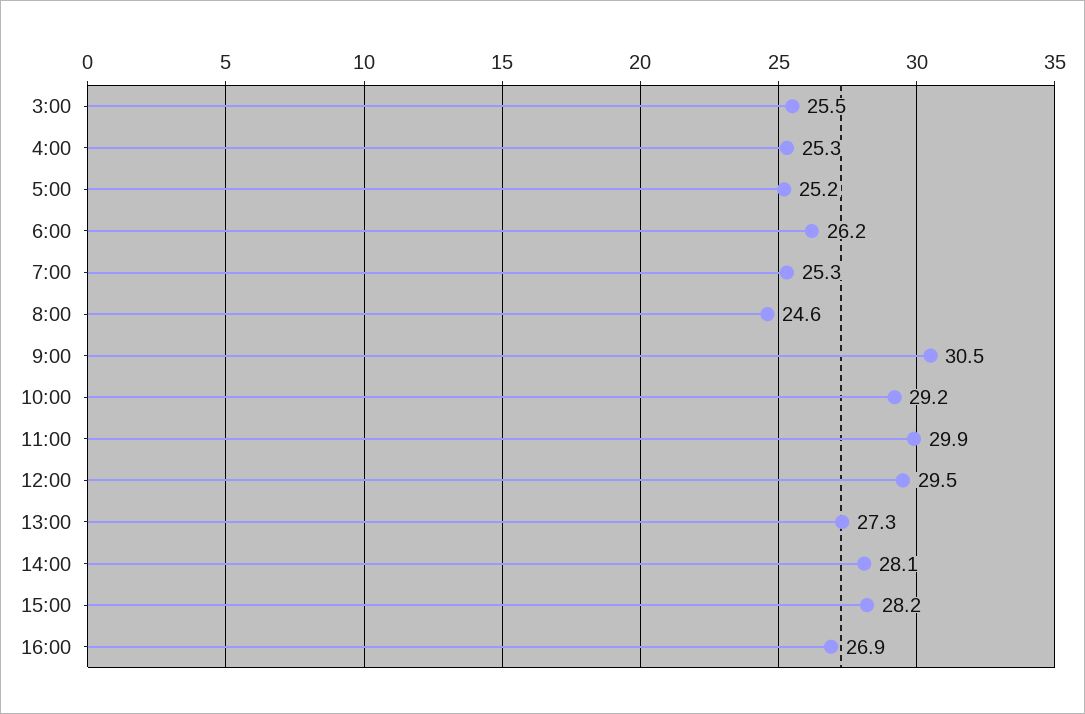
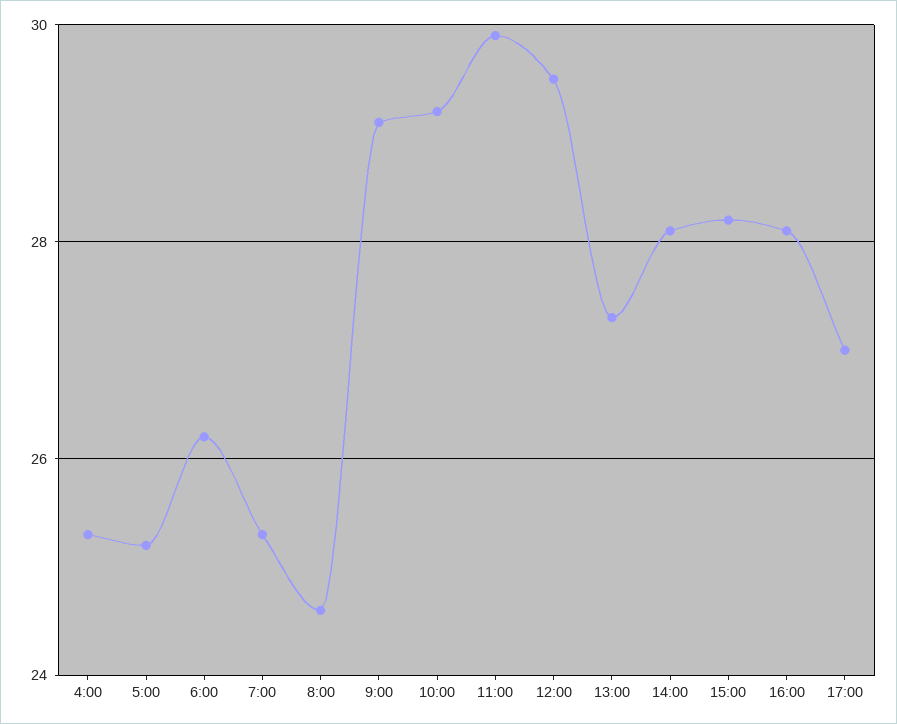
3:00: 25.5 -> none
9:00: 30.5 -> 29
16:00: 26.9 -> 28
17:00: none -> 27

